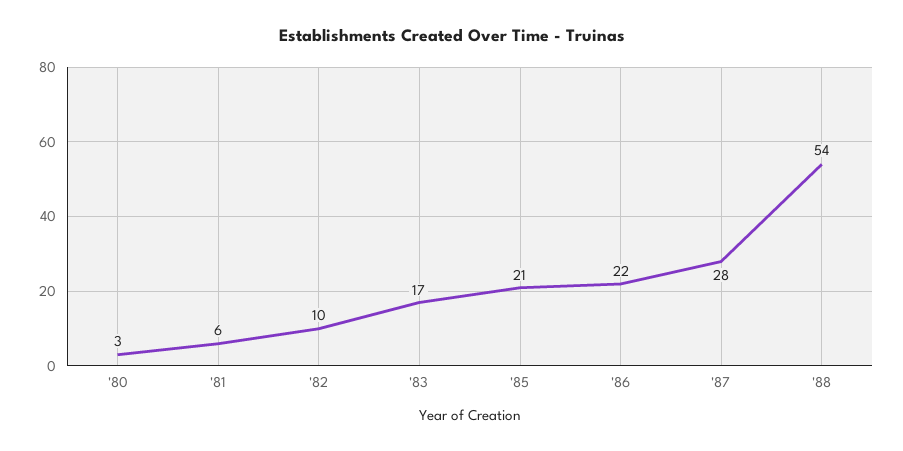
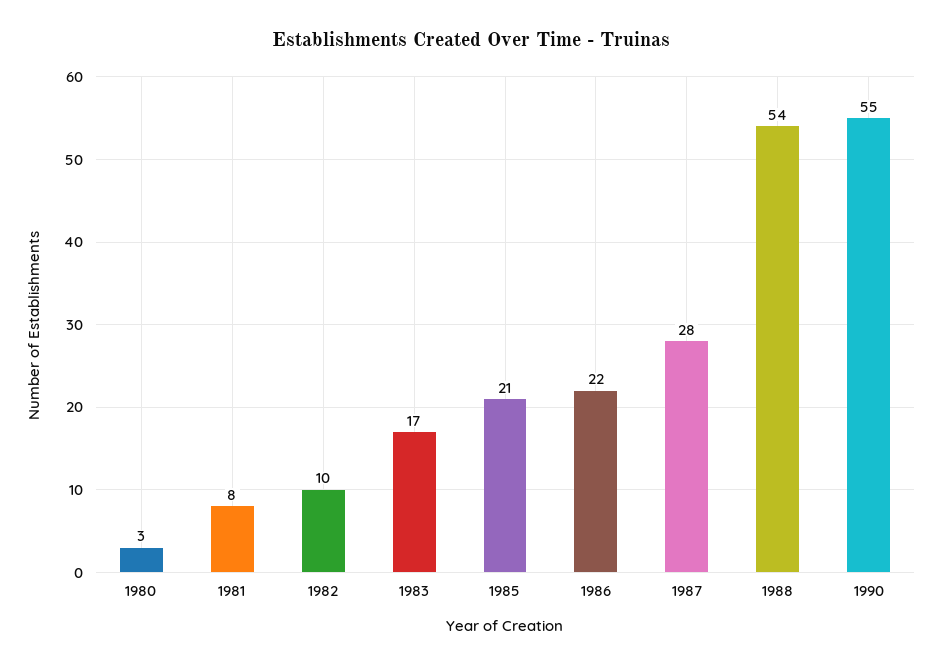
'81: 6 -> 8
1990: none -> 55

